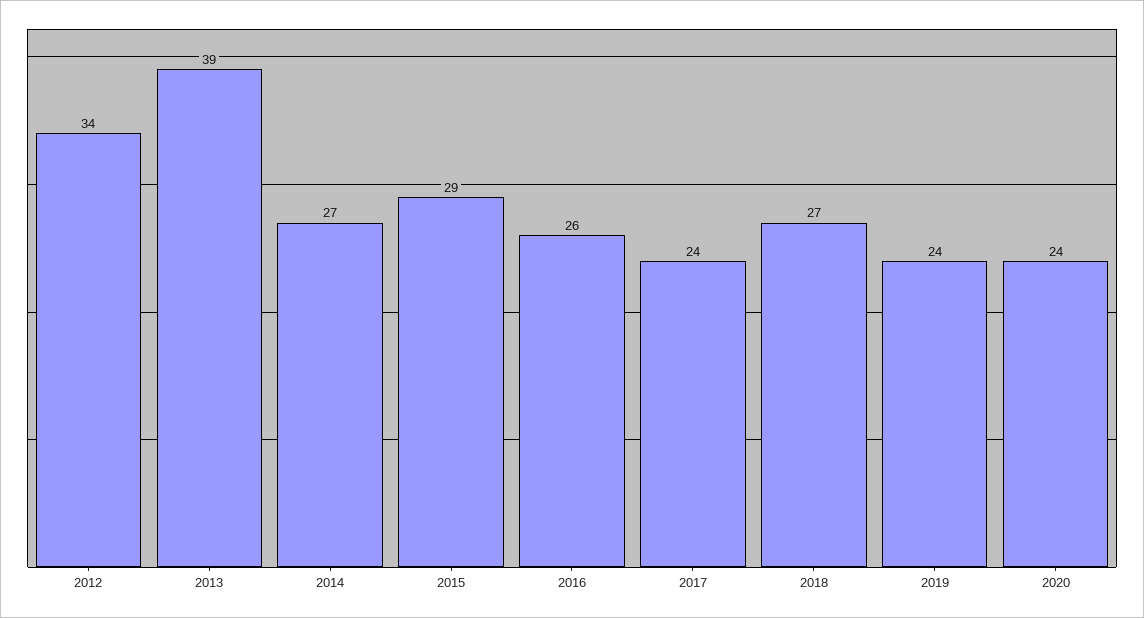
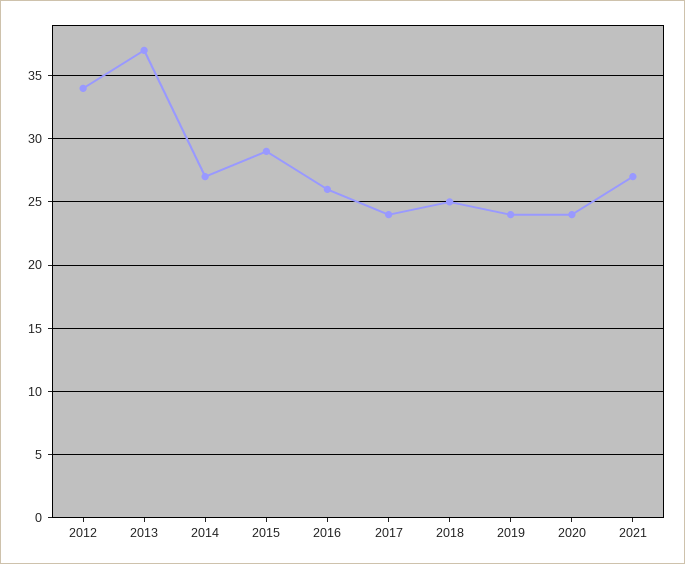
2013: 39 -> 37
2018: 27 -> 25
2021: none -> 27

